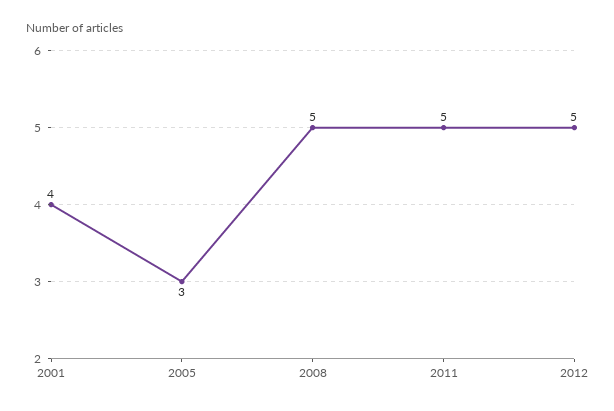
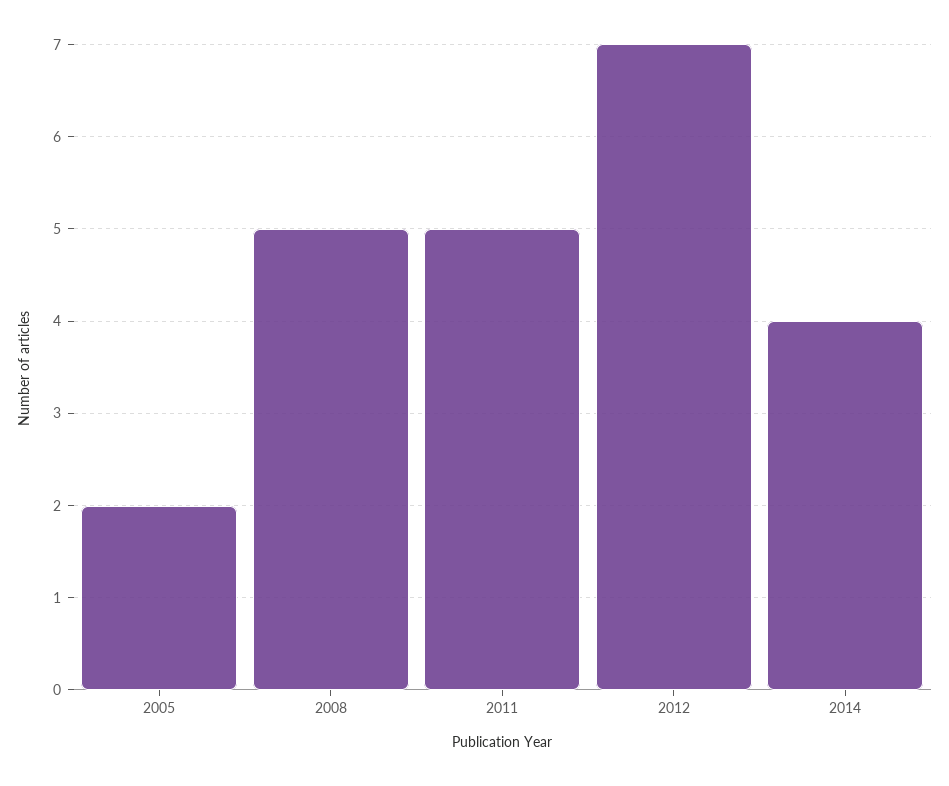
2001: 4 -> none
2005: 3 -> 2
2012: 5 -> 7
2014: none -> 4

